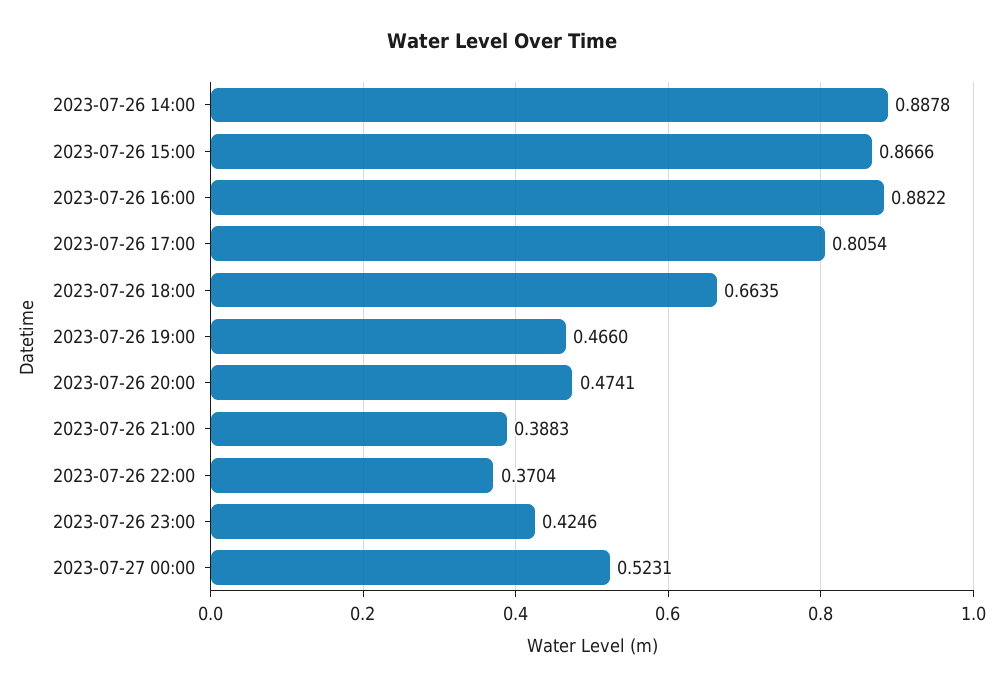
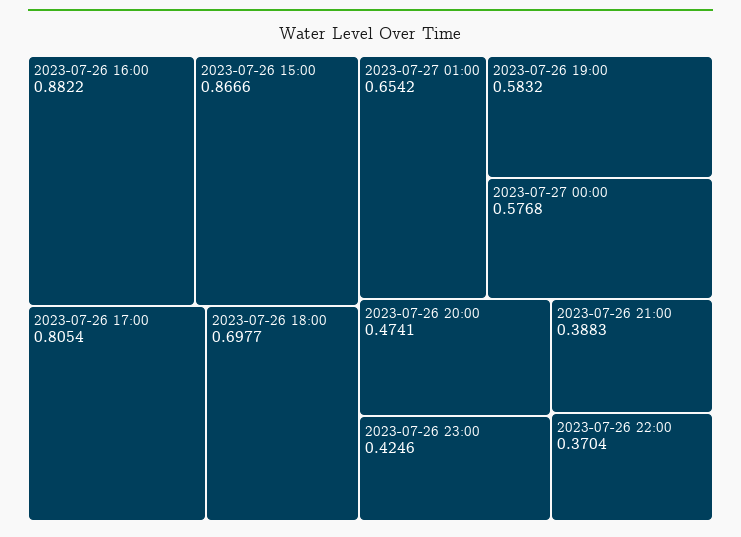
2023-07-26 14:00: 0.8878 -> none
2023-07-26 18:00: 0.6635 -> 0.6977
2023-07-26 19:00: 0.466 -> 0.5832
2023-07-27 00:00: 0.5231 -> 0.5768
2023-07-27 01:00: none -> 0.6542

